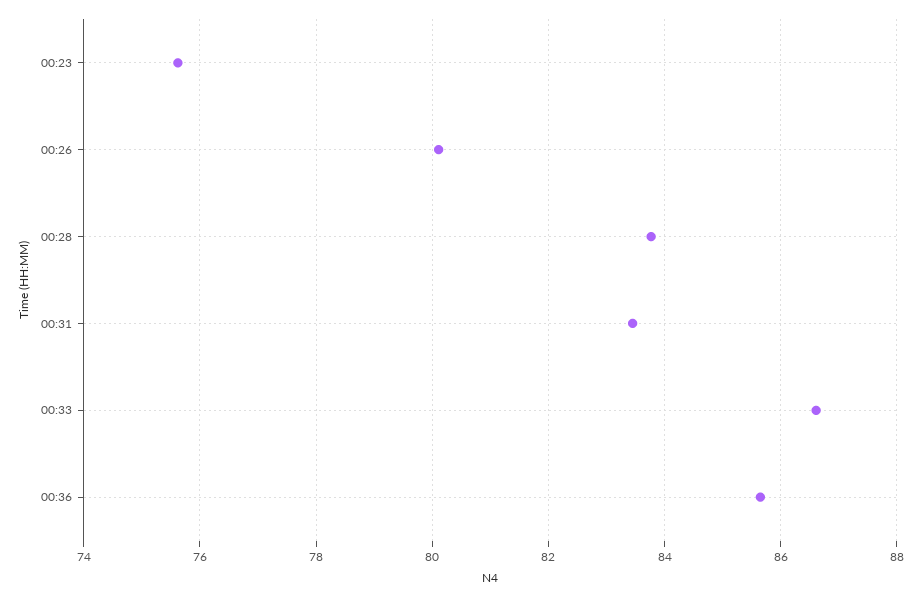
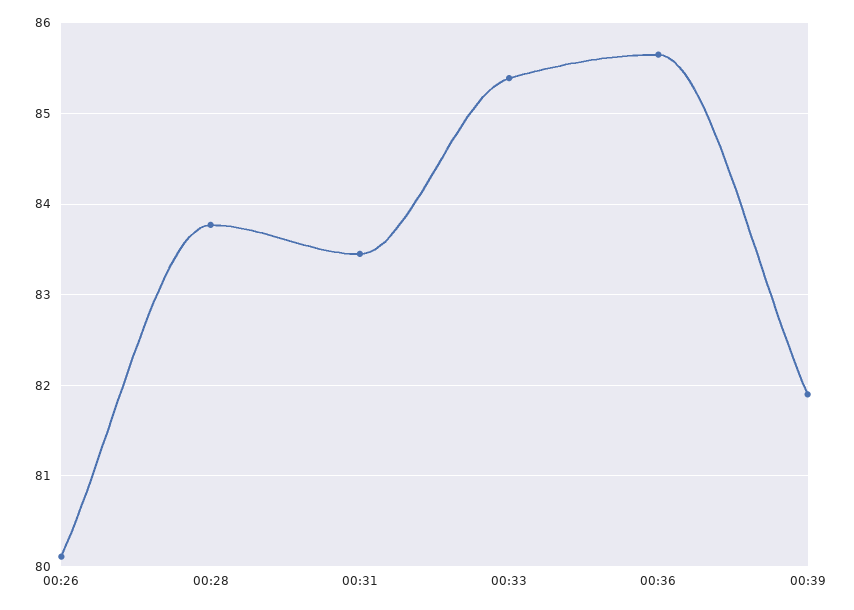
00:23: 75.6 -> none
00:33: 86.6 -> 85.4
00:39: none -> 81.9

